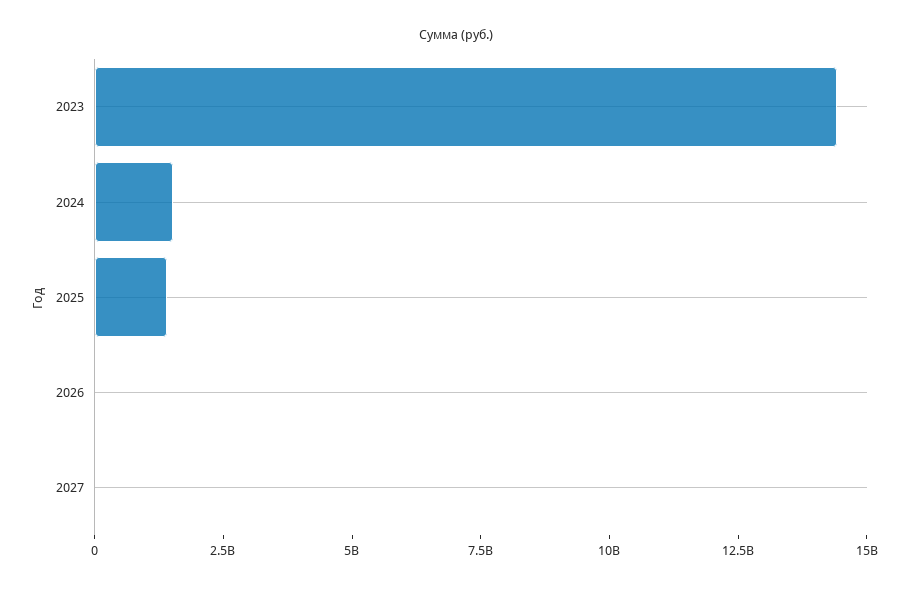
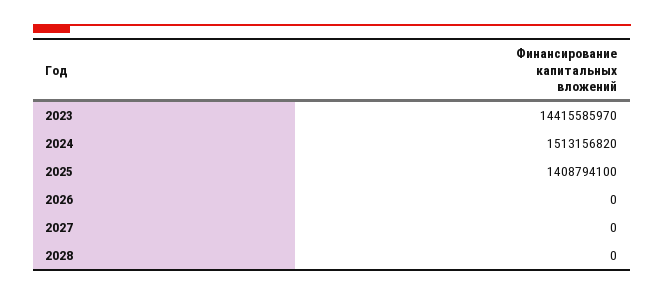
2028: none -> 0

